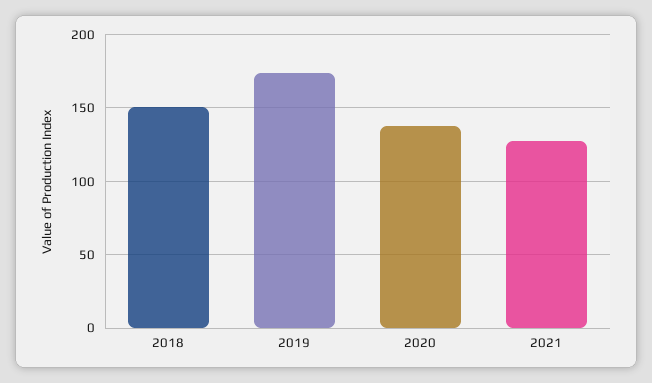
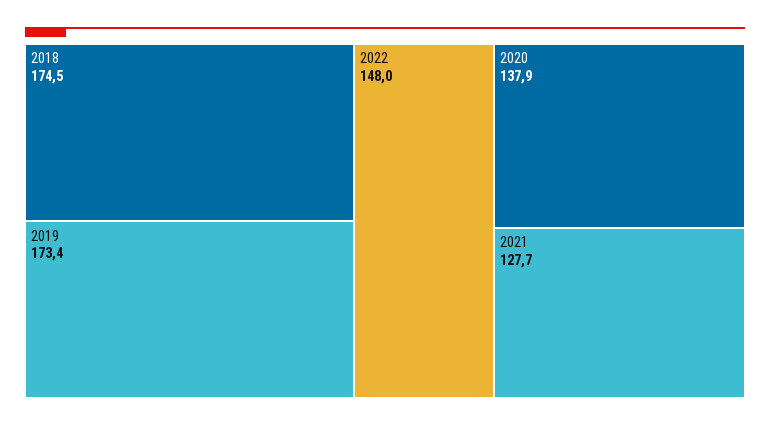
2018: 150 -> 174.5
2022: none -> 148

